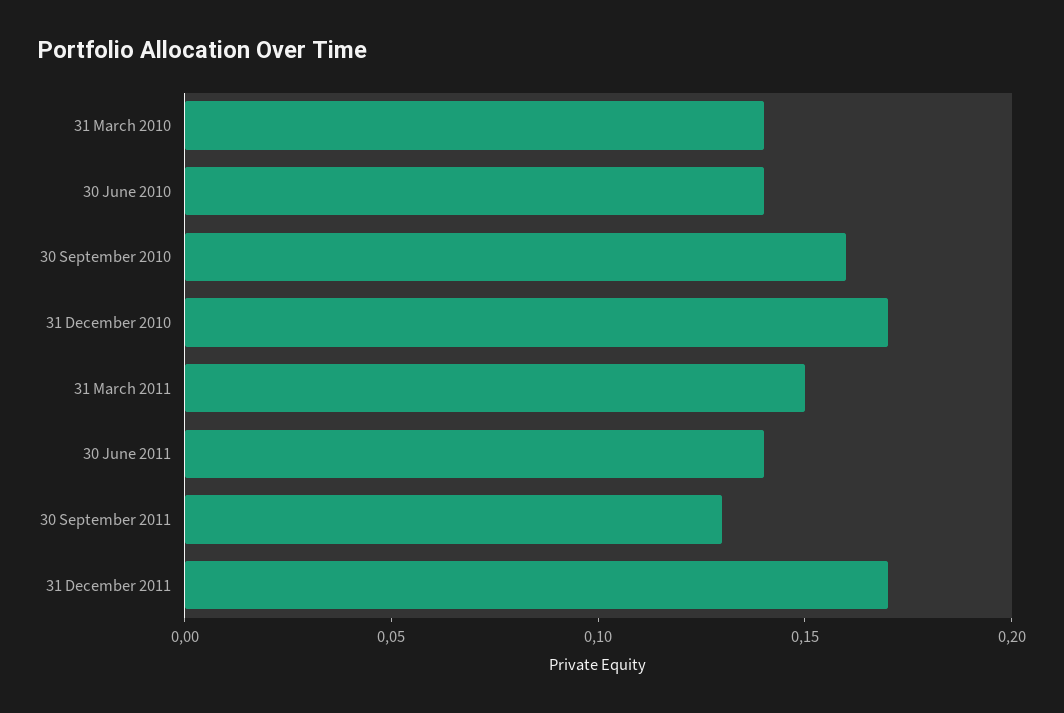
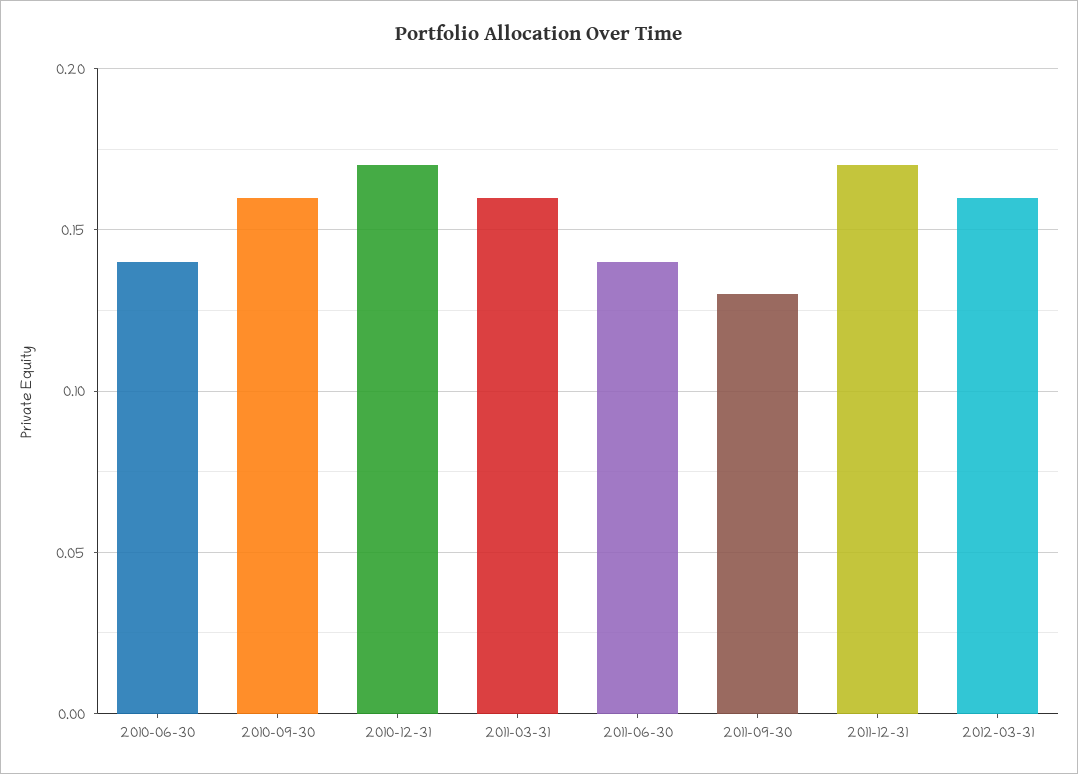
31 March 2010: 0.14 -> none
31 March 2011: 0.15 -> 0.16
2012-03-31: none -> 0.16

